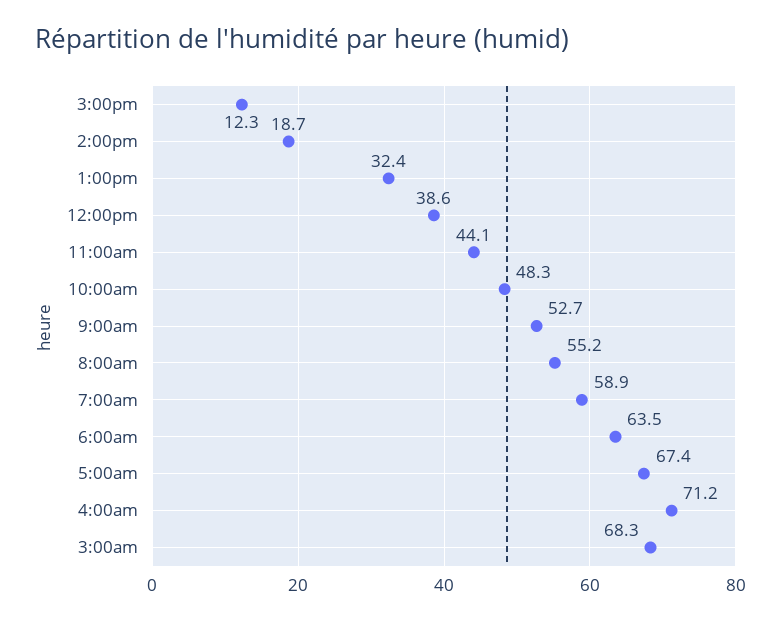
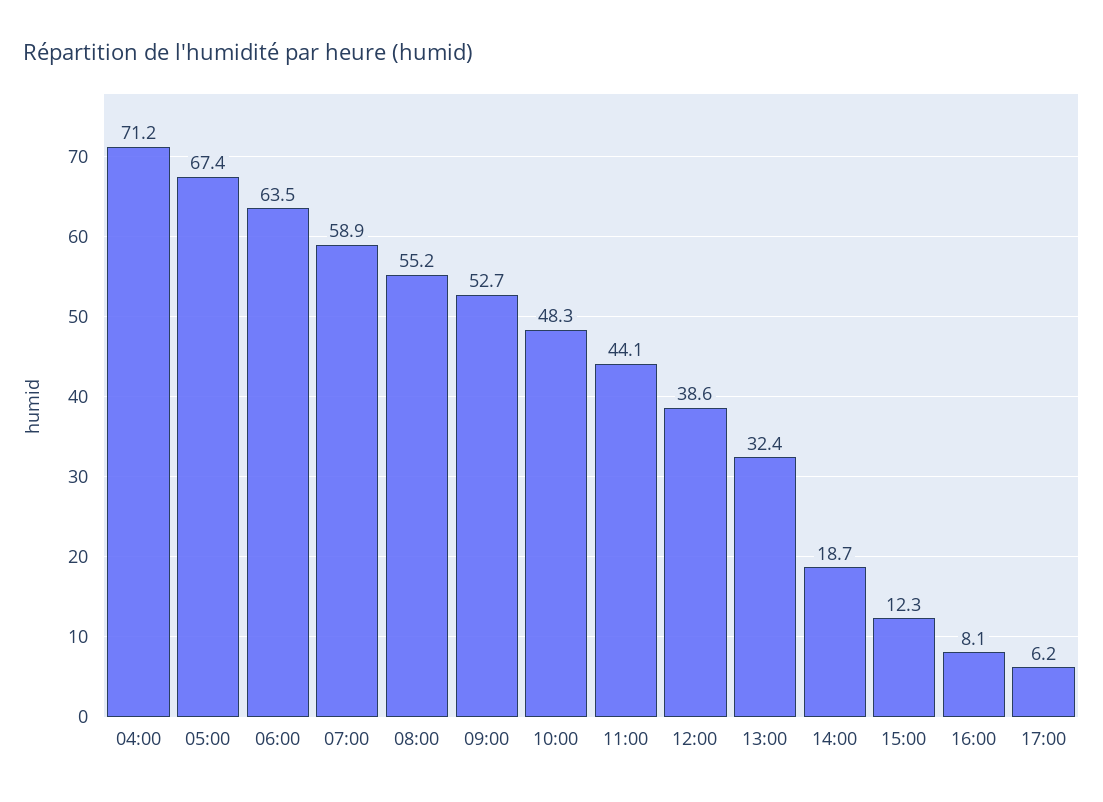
3:00am: 68.3 -> none
16:00: none -> 8.1
17:00: none -> 6.2

